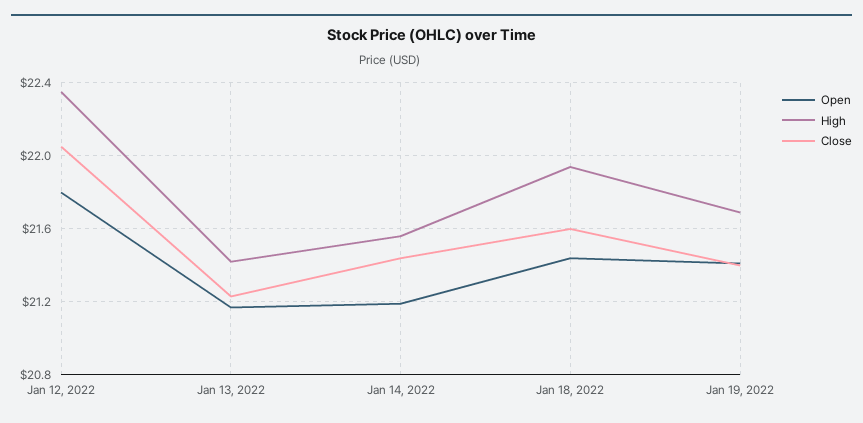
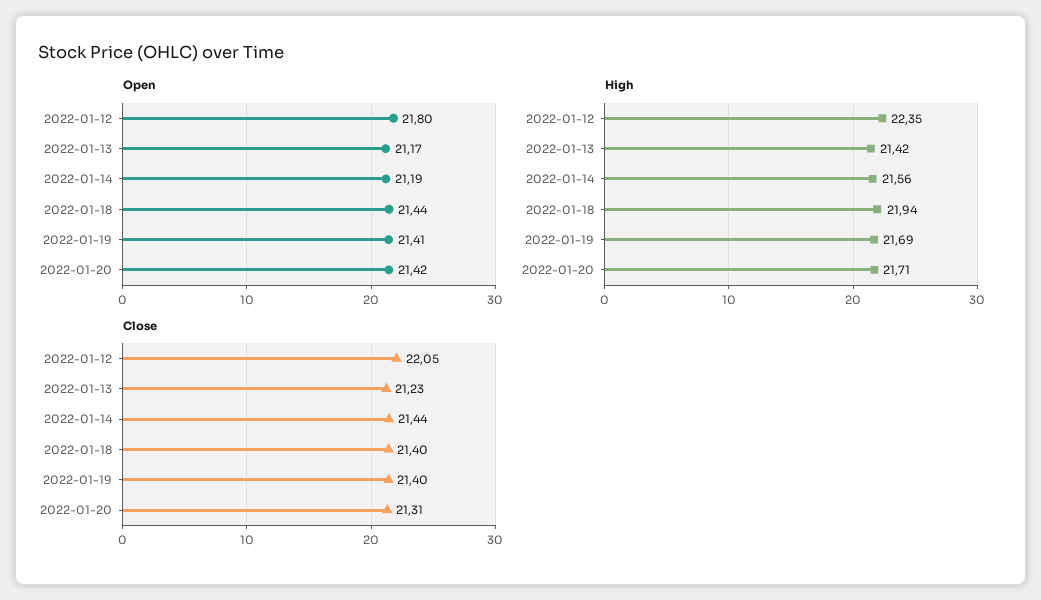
Close, Jan 18, 2022: 21.6 -> 21.4
Open, 2022-01-20: none -> 21.42
High, 2022-01-20: none -> 21.71
Close, 2022-01-20: none -> 21.31

